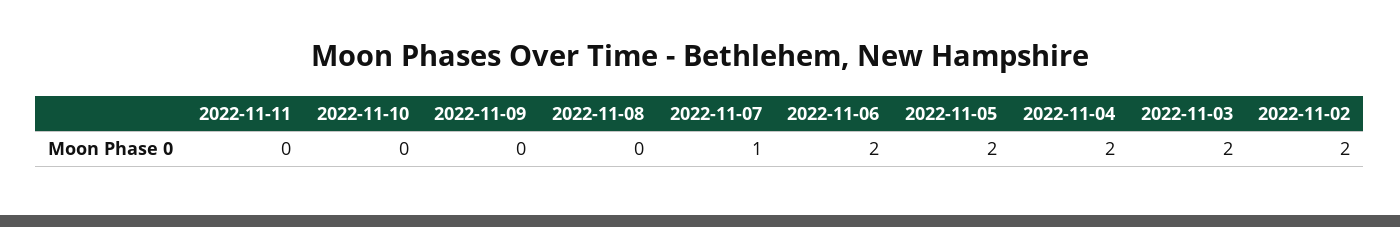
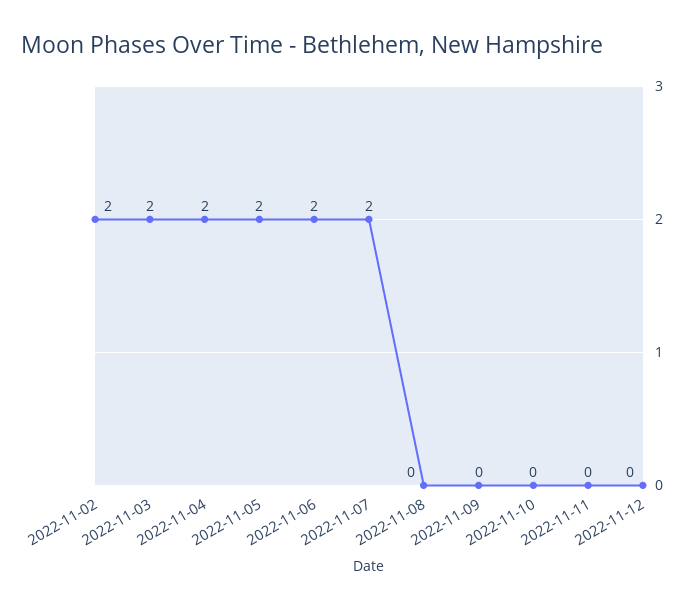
2022-11-07: 1 -> 2
2022-11-12: none -> 0

